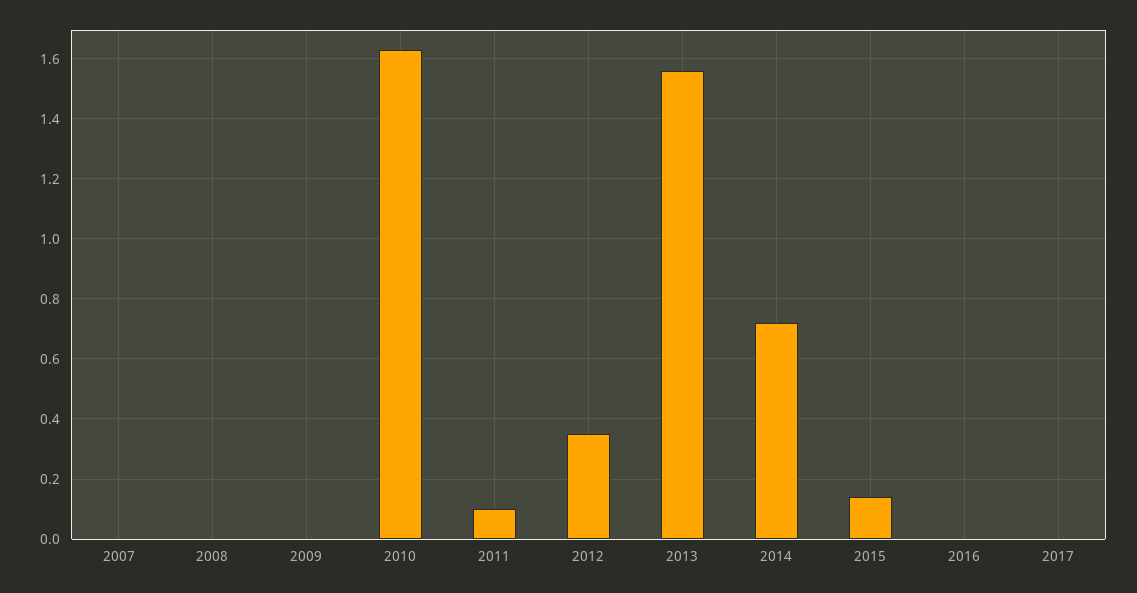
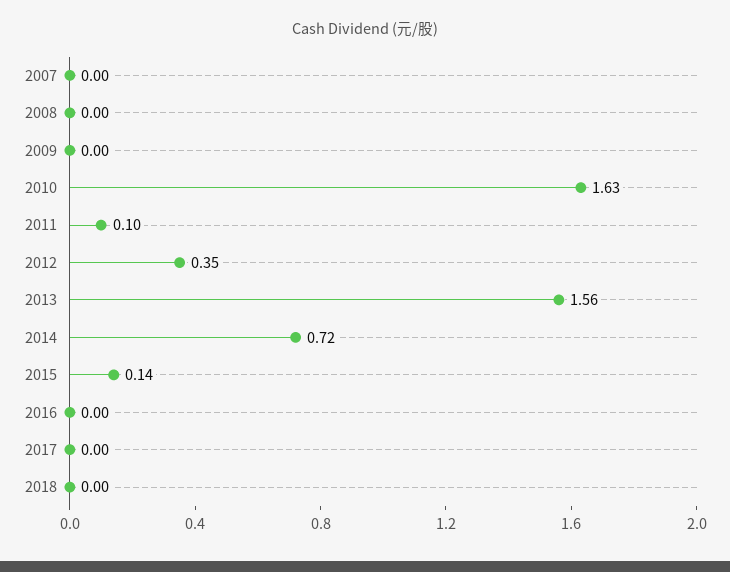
2018: none -> 0

